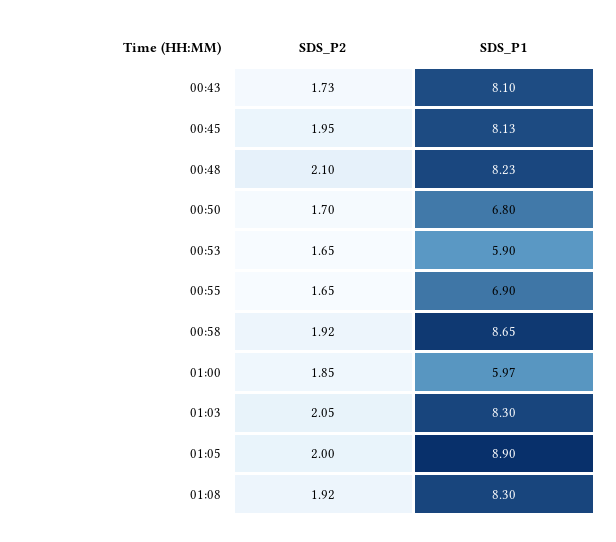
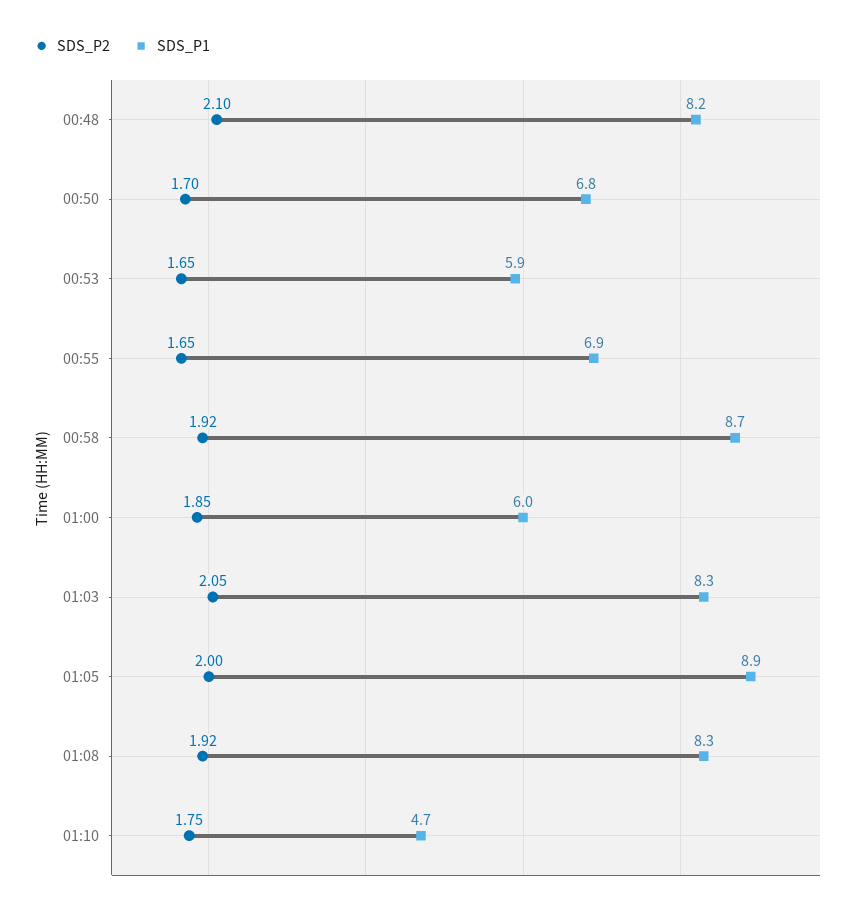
SDS_P2, 00:43: 1.73 -> none
SDS_P1, 00:43: 8.1 -> none
SDS_P2, 00:45: 1.95 -> none
SDS_P1, 00:45: 8.13 -> none
SDS_P2, 01:10: none -> 1.75
SDS_P1, 01:10: none -> 4.7

